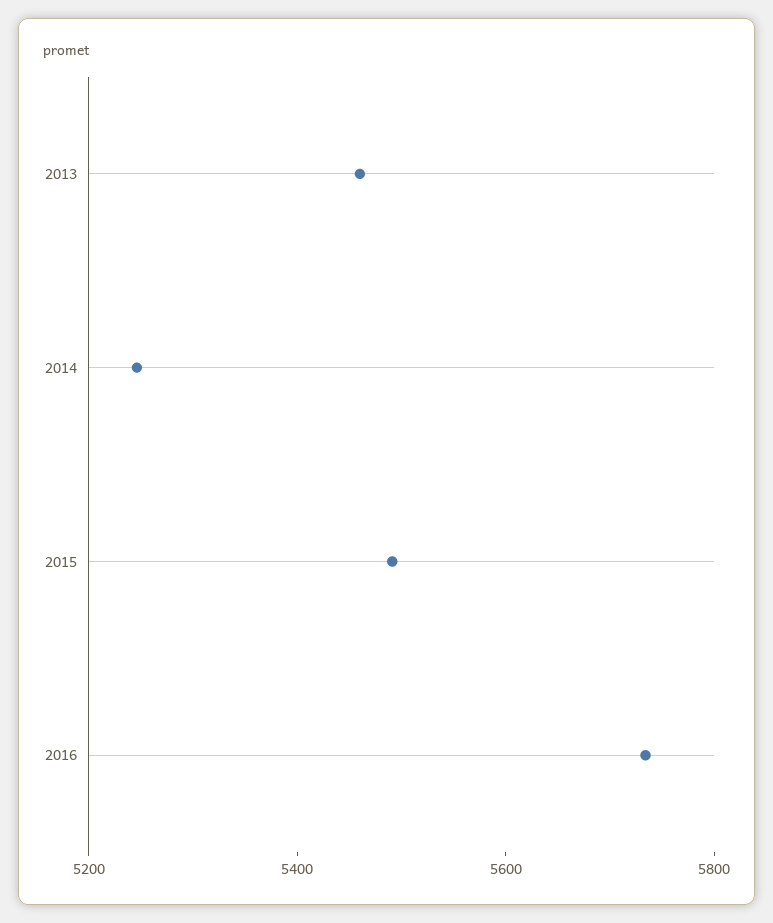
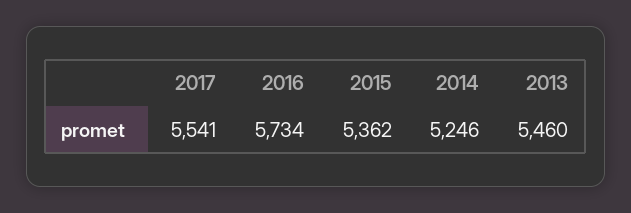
2015: 5500 -> 5362
2017: none -> 5541

